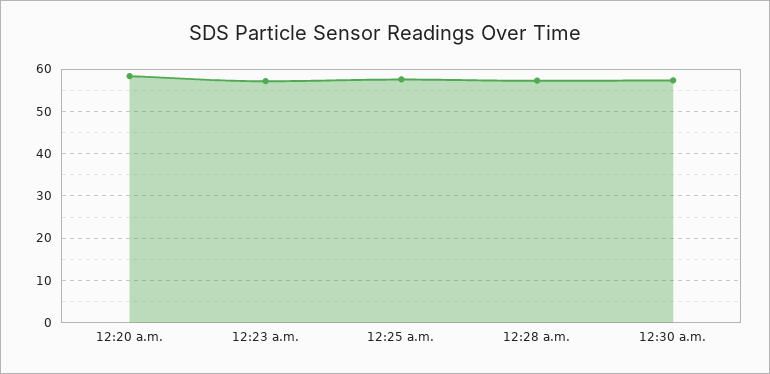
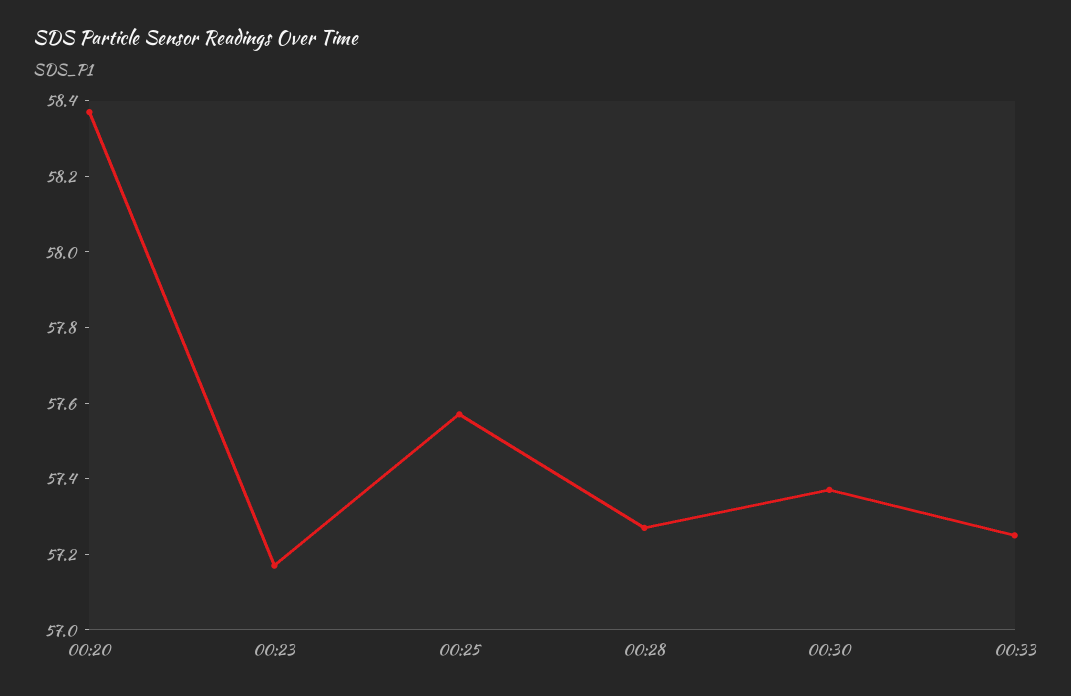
00:33: none -> 57.25

